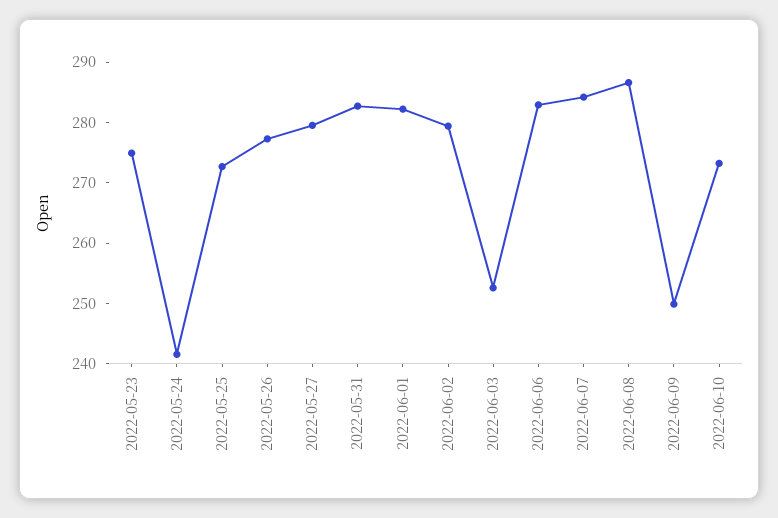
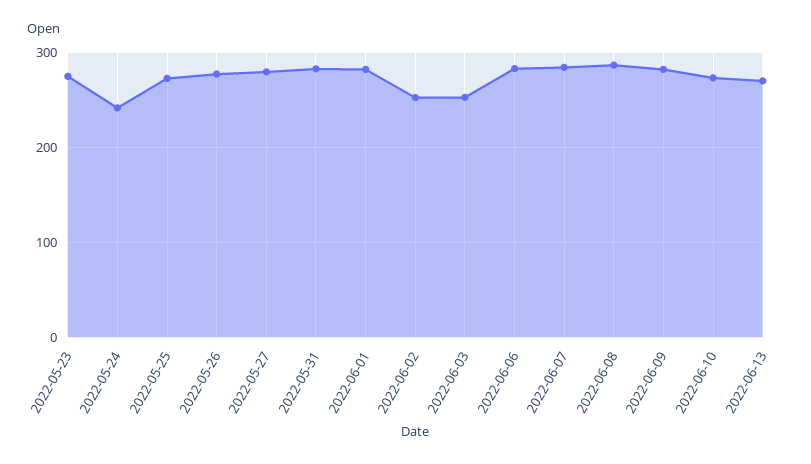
2022-06-02: 280 -> 250
2022-06-09: 250 -> 280
2022-06-13: none -> 270

